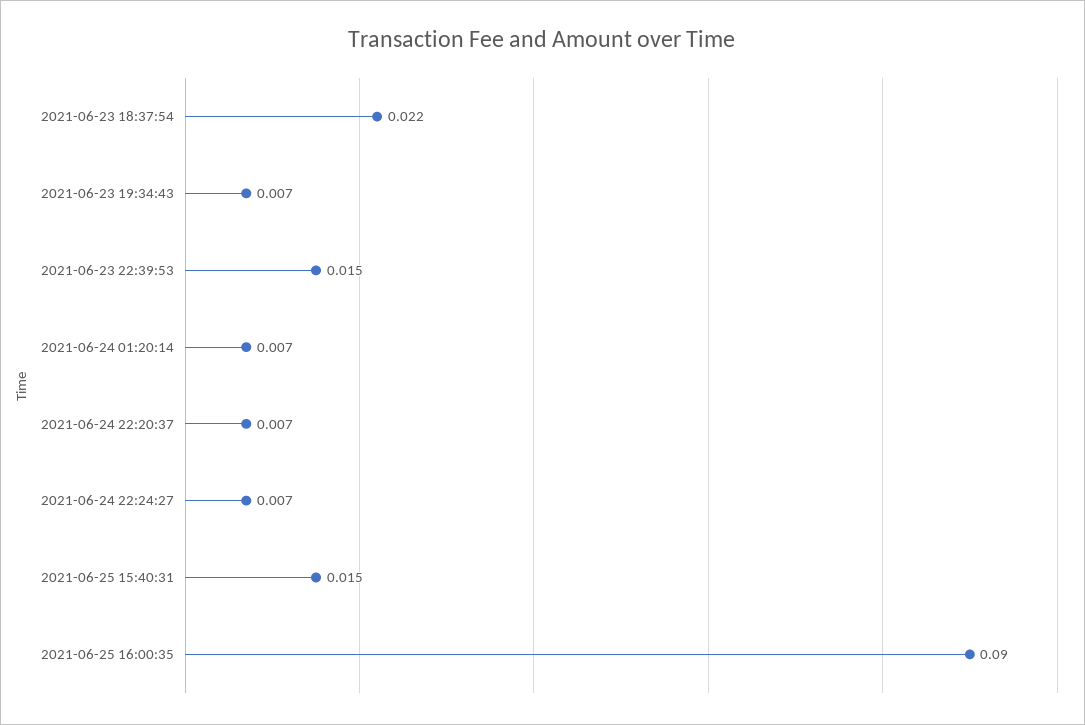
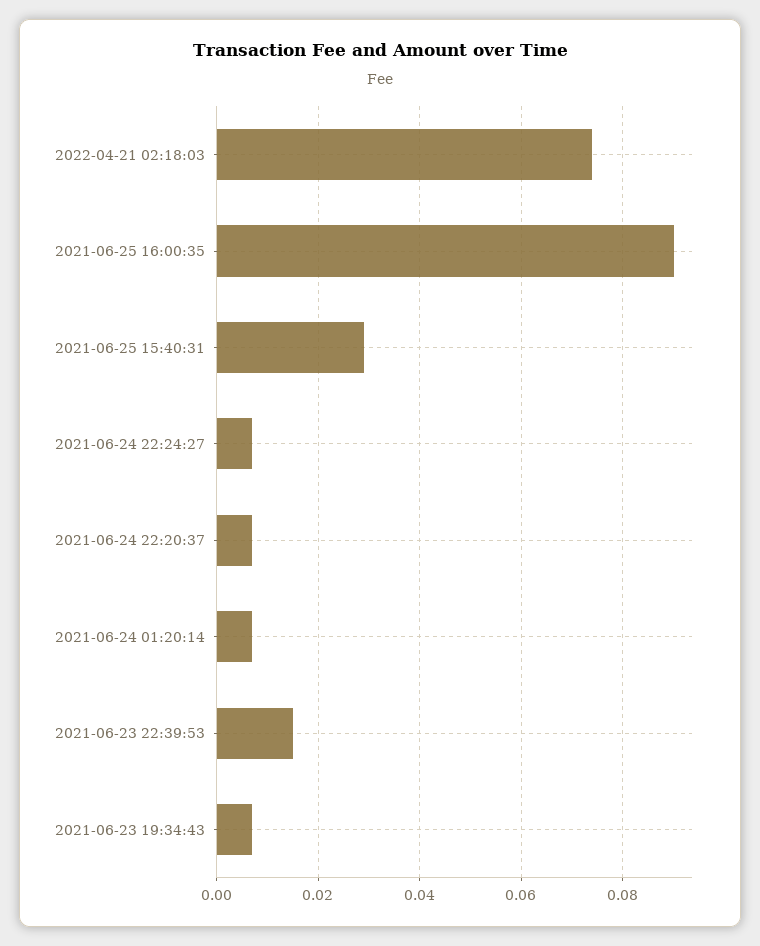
2021-06-23 18:37:54: 0.022 -> none
2021-06-25 15:40:31: 0.015 -> 0.03
2022-04-21 02:18:03: none -> 0.075

